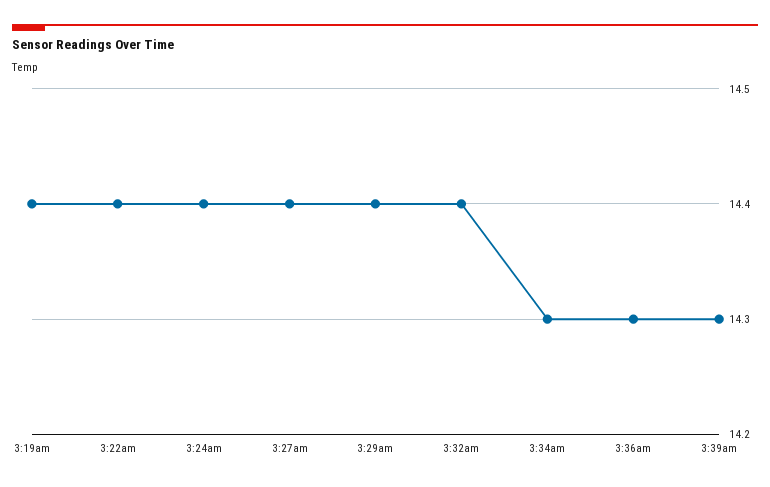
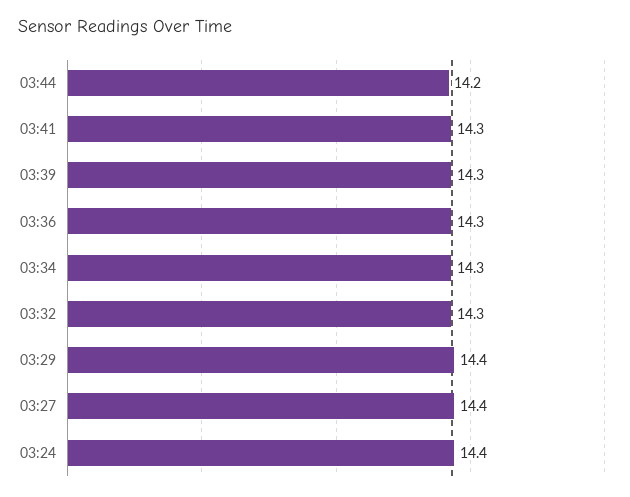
3:19am: 14.4 -> none
3:22am: 14.4 -> none
3:32am: 14.4 -> 14.3
03:44: none -> 14.2
03:41: none -> 14.3

